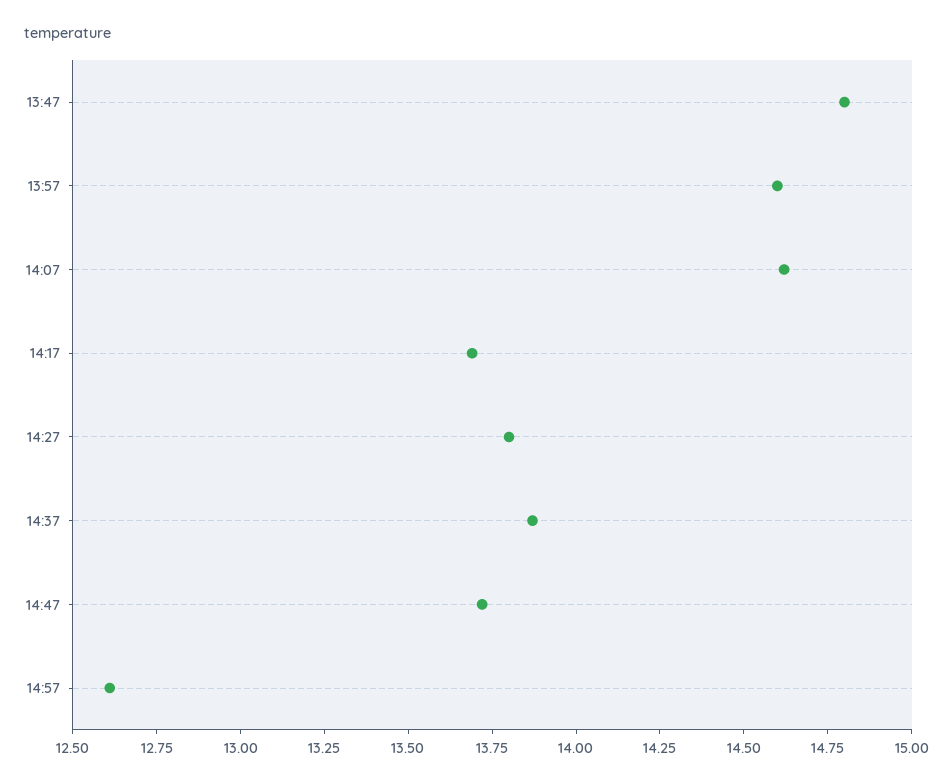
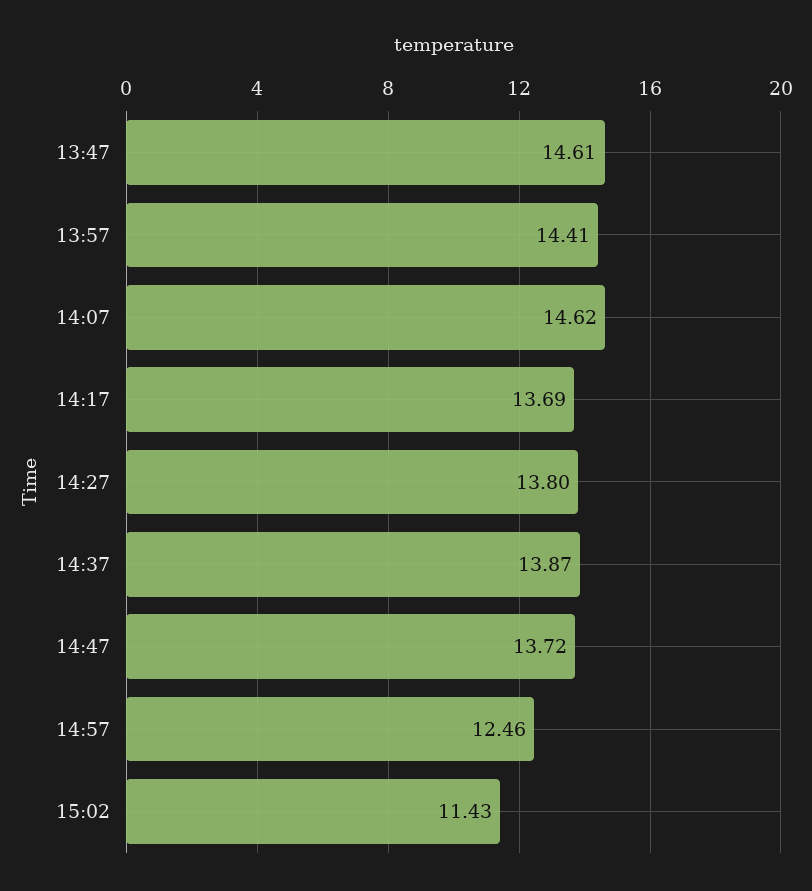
13:47: 14.8 -> 14.61
13:57: 14.6 -> 14.41
14:57: 12.6 -> 12.46
15:02: none -> 11.43

